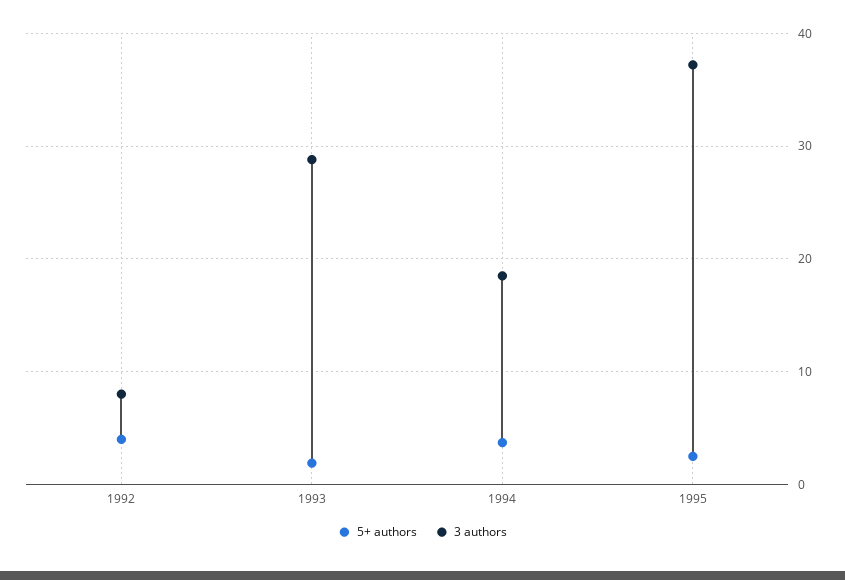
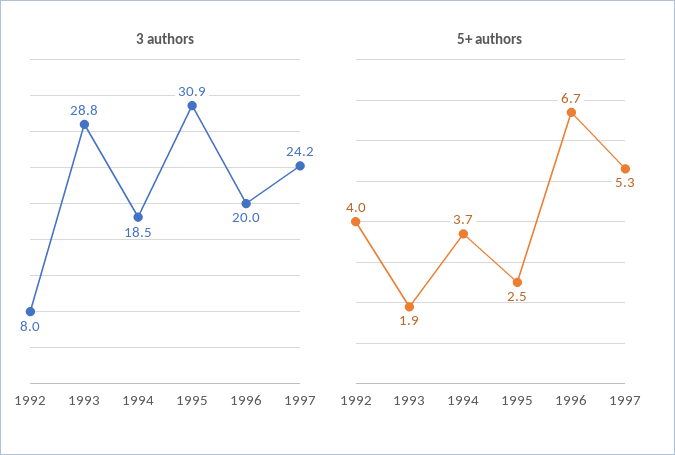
3 authors, 1995: 37 -> 30.9
3 authors, 1996: none -> 20
3 authors, 1997: none -> 24.2
5+ authors, 1996: none -> 6.7
5+ authors, 1997: none -> 5.3

